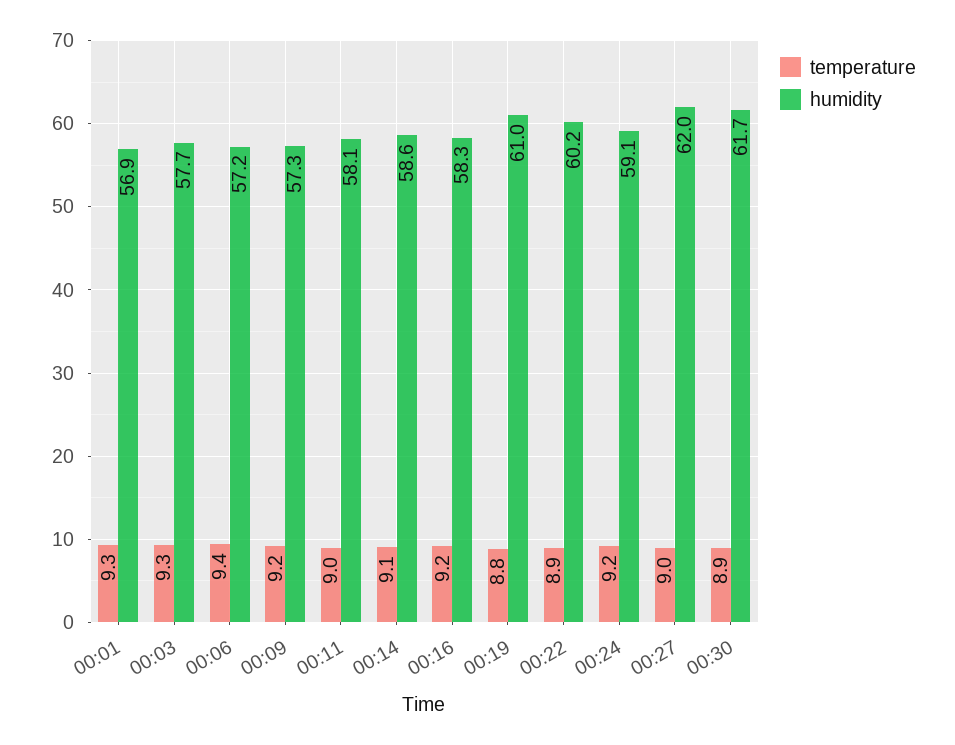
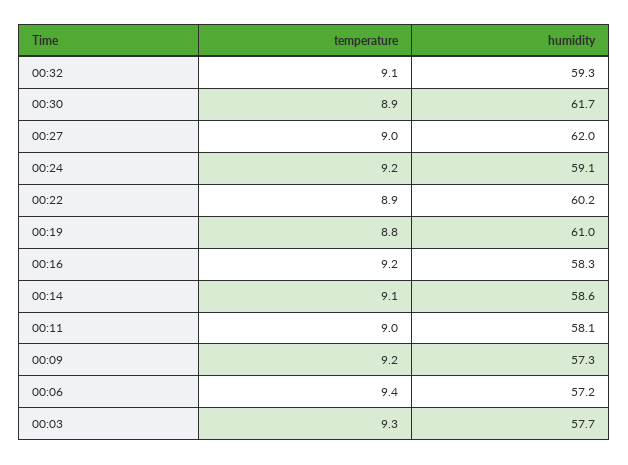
temperature, 00:01: 9.3 -> none
humidity, 00:01: 56.9 -> none
temperature, 00:32: none -> 9.1
humidity, 00:32: none -> 59.3

